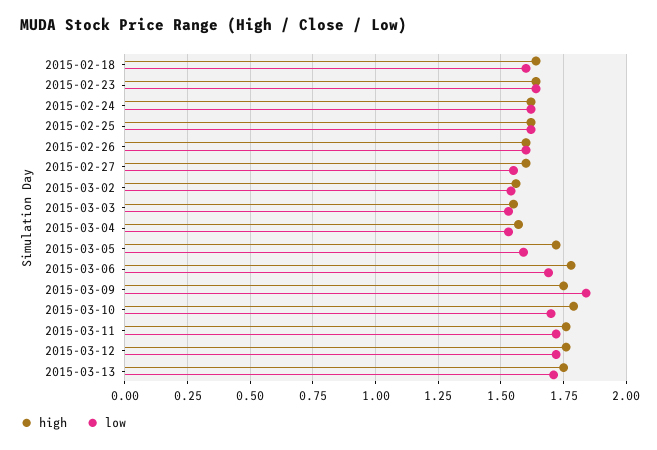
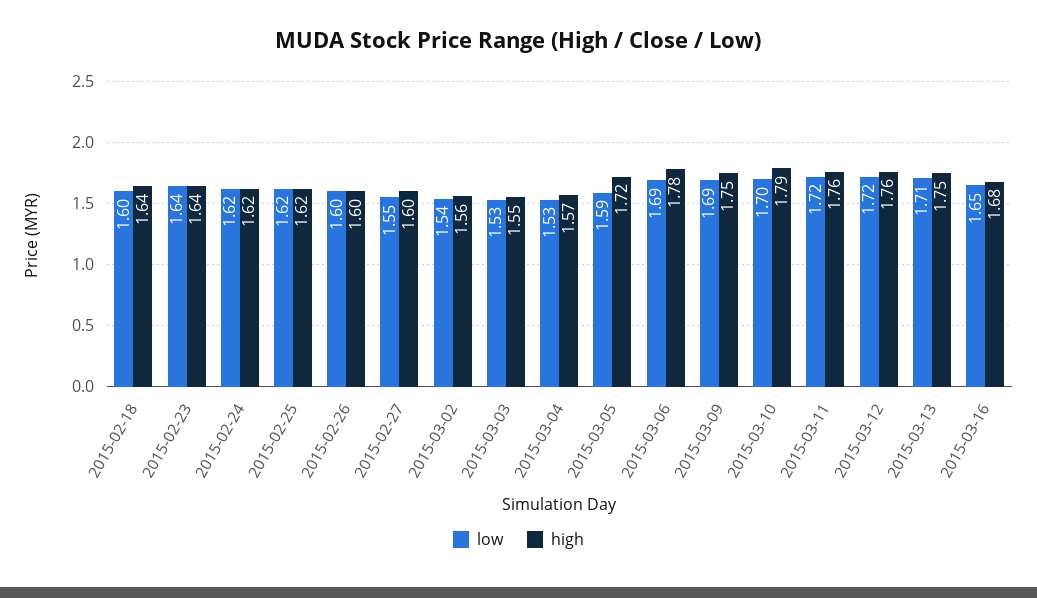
low, 2015-03-09: 1.85 -> 1.69
low, 2015-03-16: none -> 1.65
high, 2015-03-16: none -> 1.68

